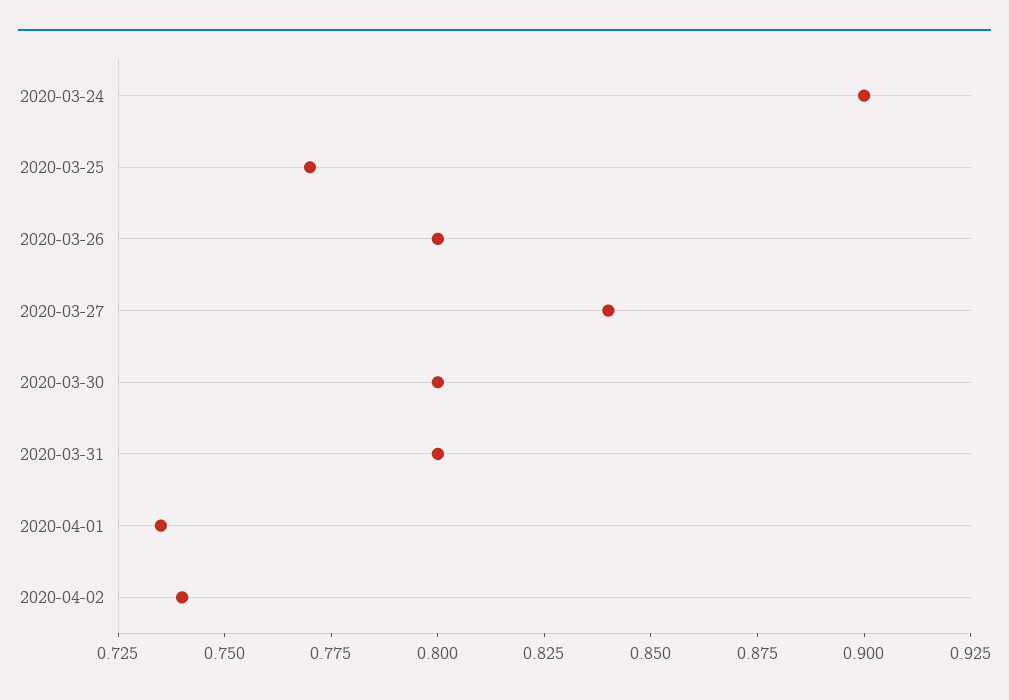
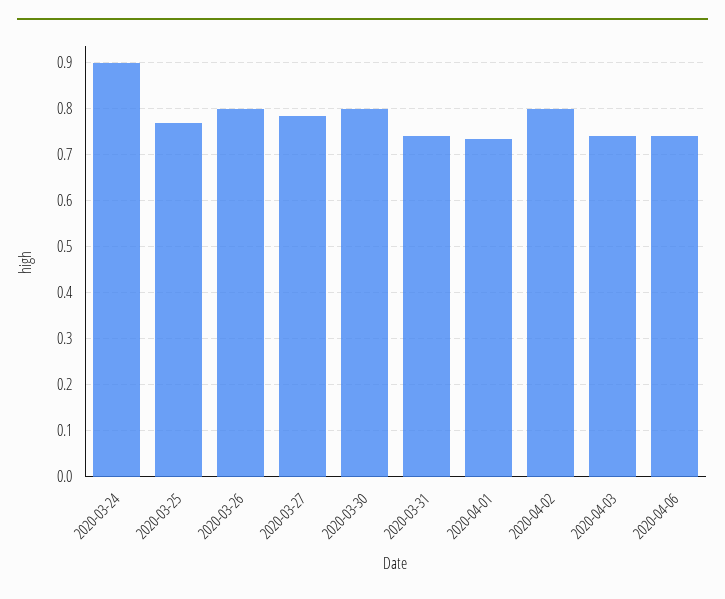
2020-03-27: 0.84 -> 0.78
2020-03-31: 0.8 -> 0.74
2020-04-02: 0.74 -> 0.8
2020-04-03: none -> 0.74
2020-04-06: none -> 0.74

